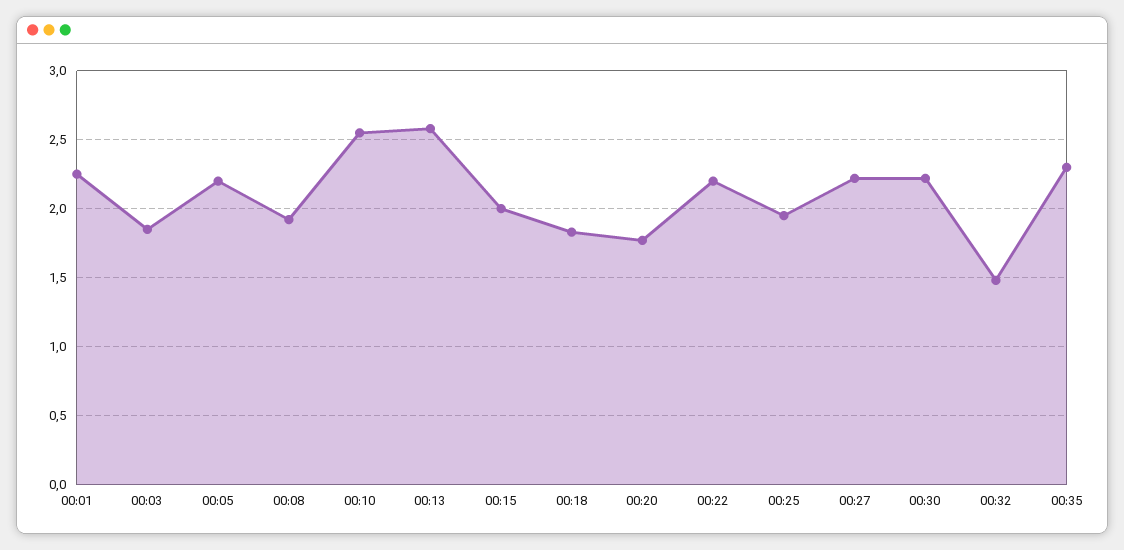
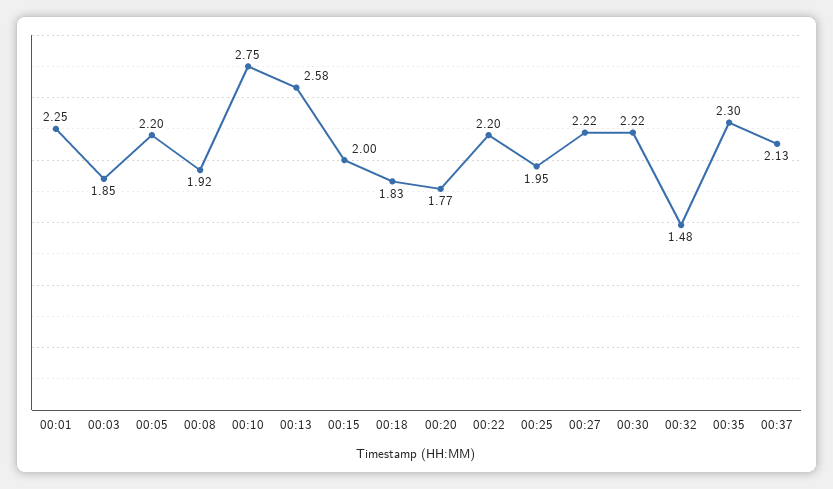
00:10: 2.55 -> 2.75
00:37: none -> 2.13

